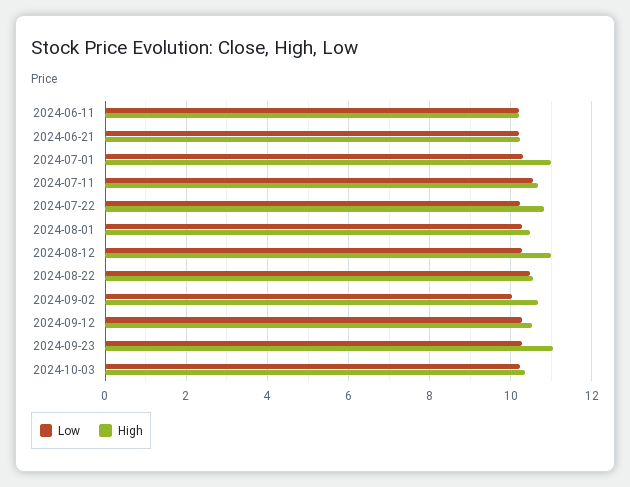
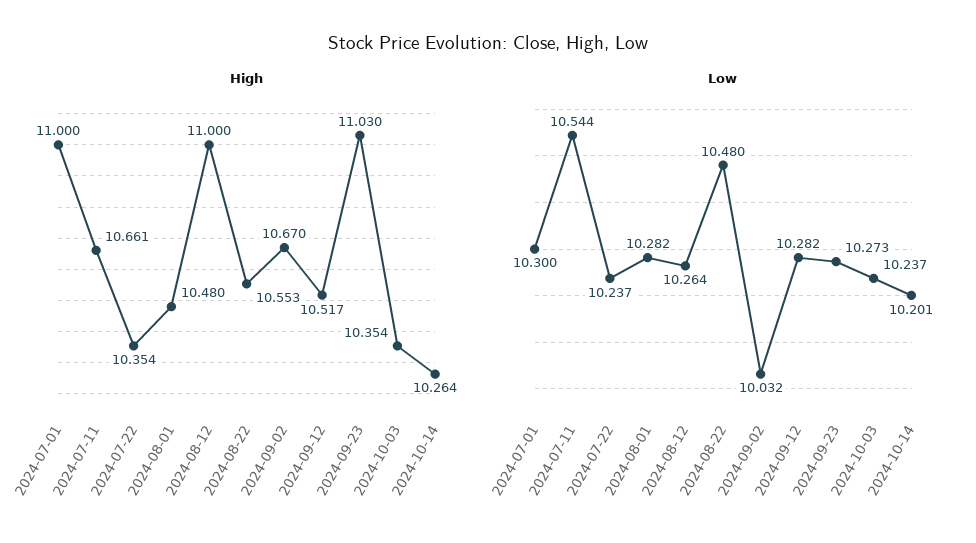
Low, 2024-06-11: 10.2 -> none
High, 2024-06-11: 10.2 -> none
Low, 2024-06-21: 10.2 -> none
High, 2024-06-21: 10.2 -> none
High, 2024-07-22: 10.8 -> 10.354
High, 2024-10-14: none -> 10.264
Low, 2024-10-14: none -> 10.201

